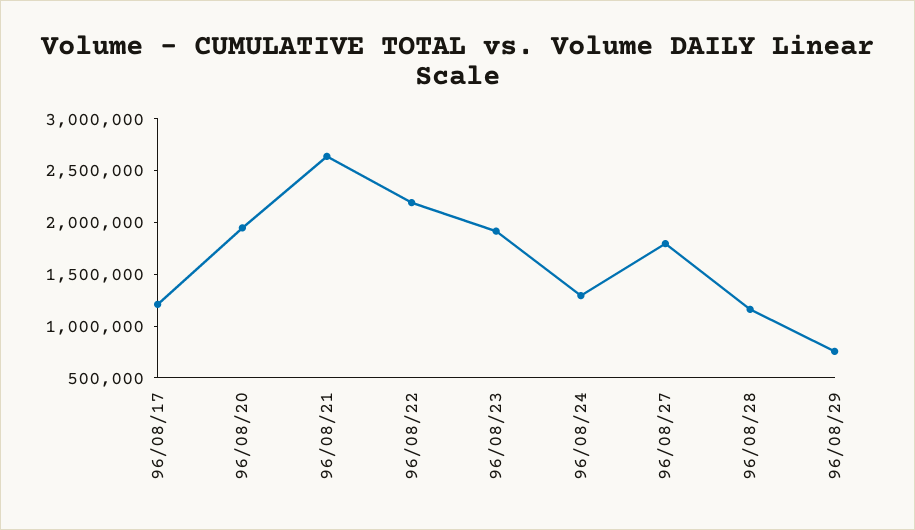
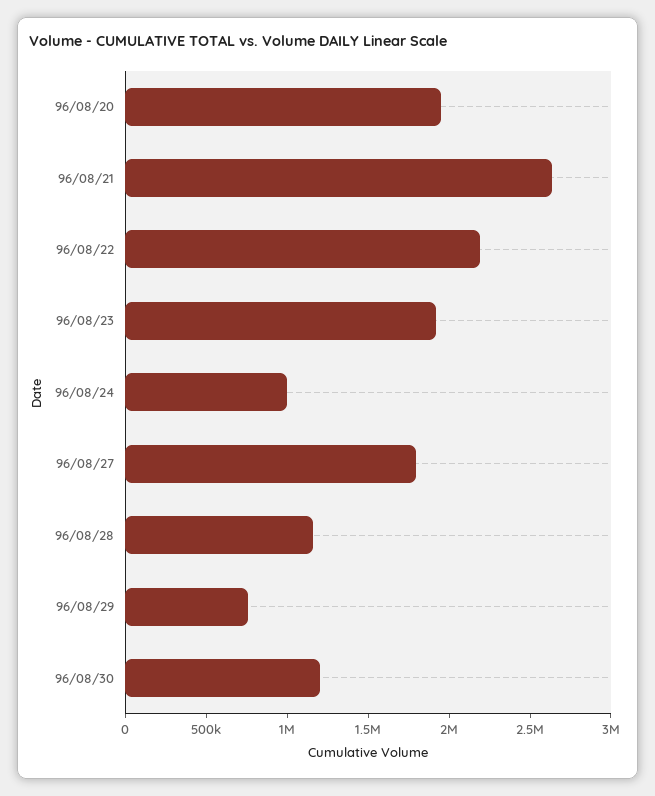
96/08/17: 1200000 -> none
96/08/24: 1300000 -> 1000000
96/08/30: none -> 1200000

